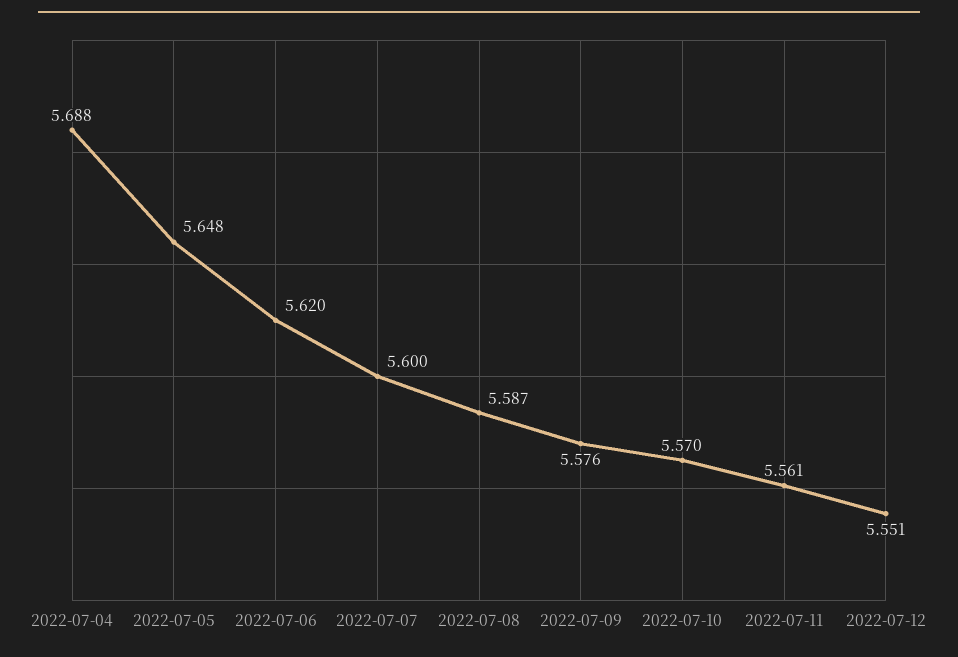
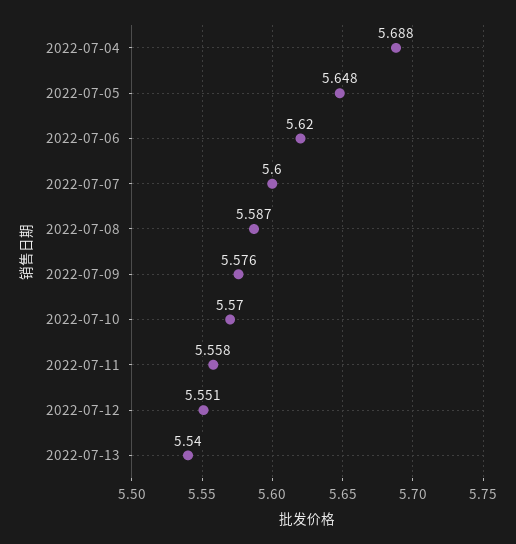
2022-07-11: 5.561 -> 5.558
2022-07-13: none -> 5.54

